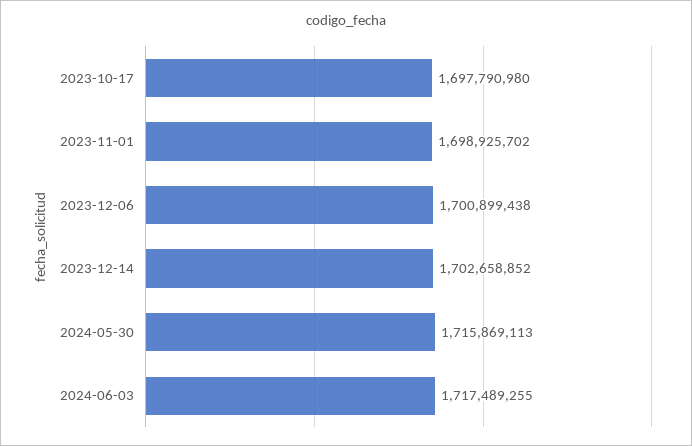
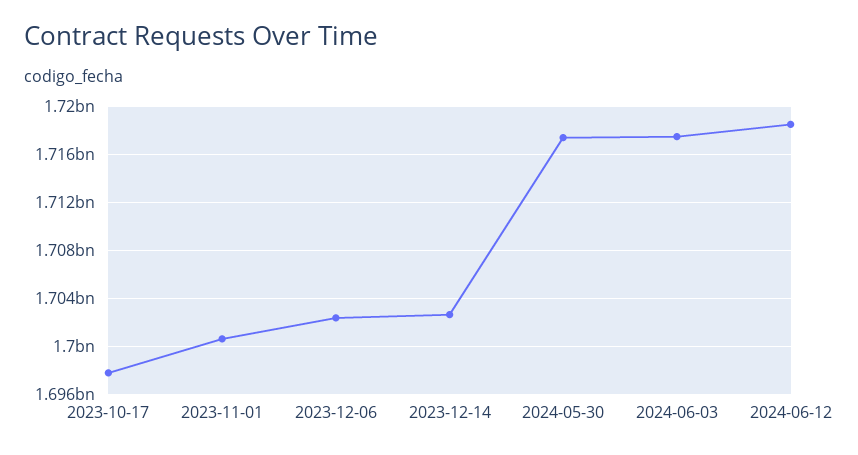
2023-11-01: 1698925702 -> 1700500000
2023-12-06: 1700899438 -> 1702500000
2024-05-30: 1715869113 -> 1717500000
2024-06-12: none -> 1718500000

